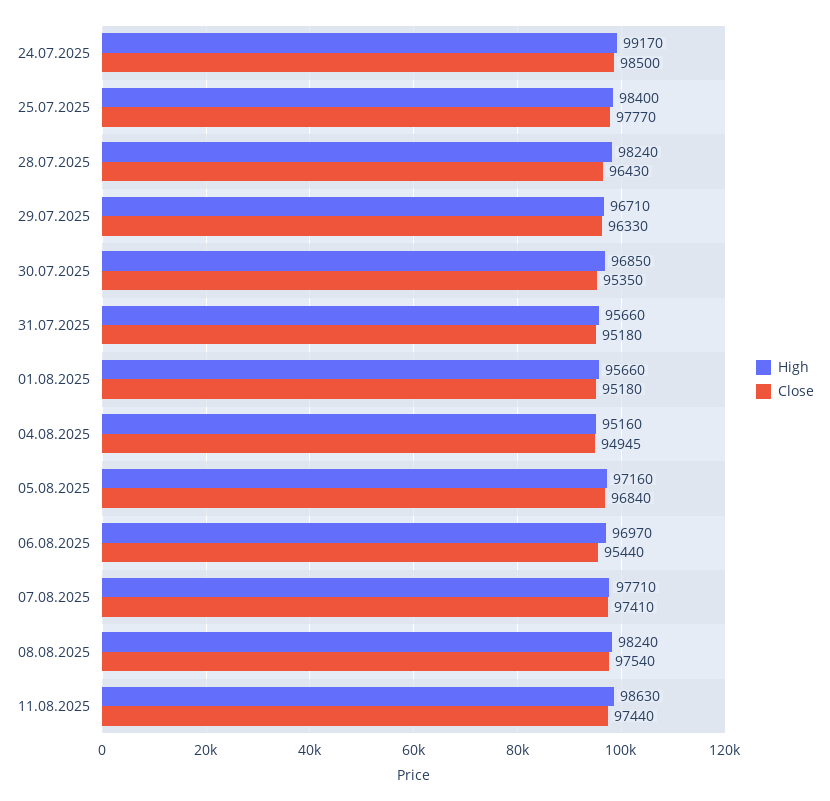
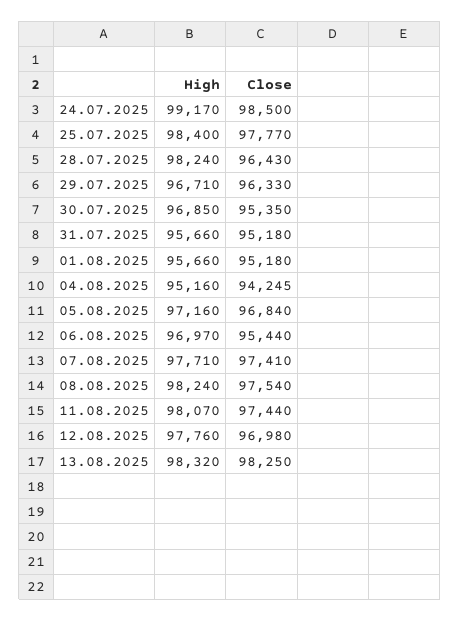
Close, 04.08.2025: 94945 -> 94245
High, 11.08.2025: 98630 -> 98070
High, 12.08.2025: none -> 97760
Close, 12.08.2025: none -> 96980
High, 13.08.2025: none -> 98320
Close, 13.08.2025: none -> 98250

